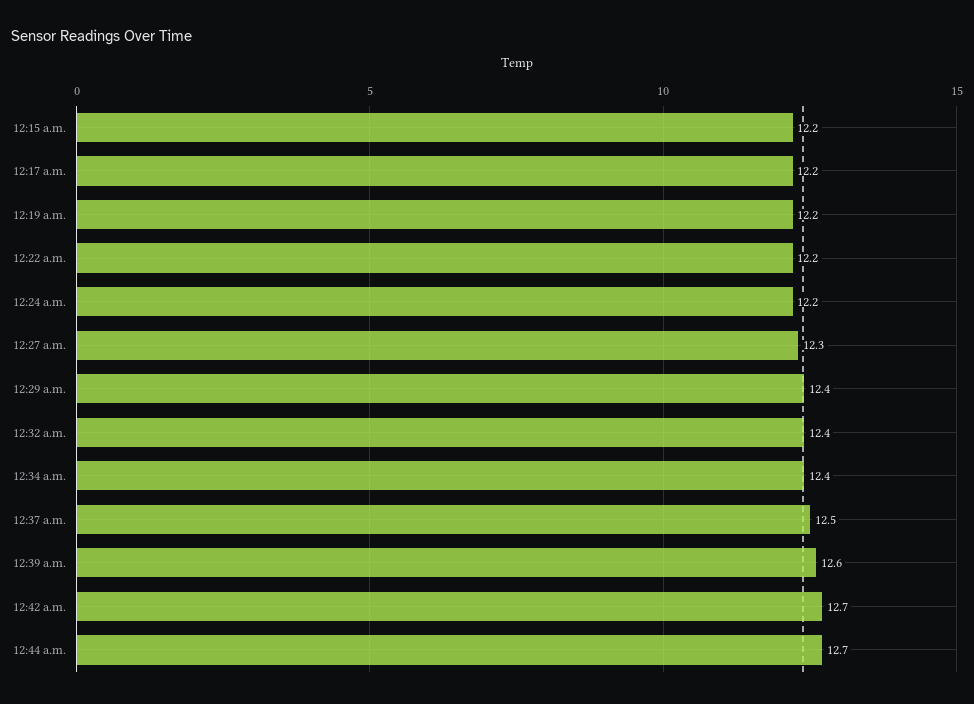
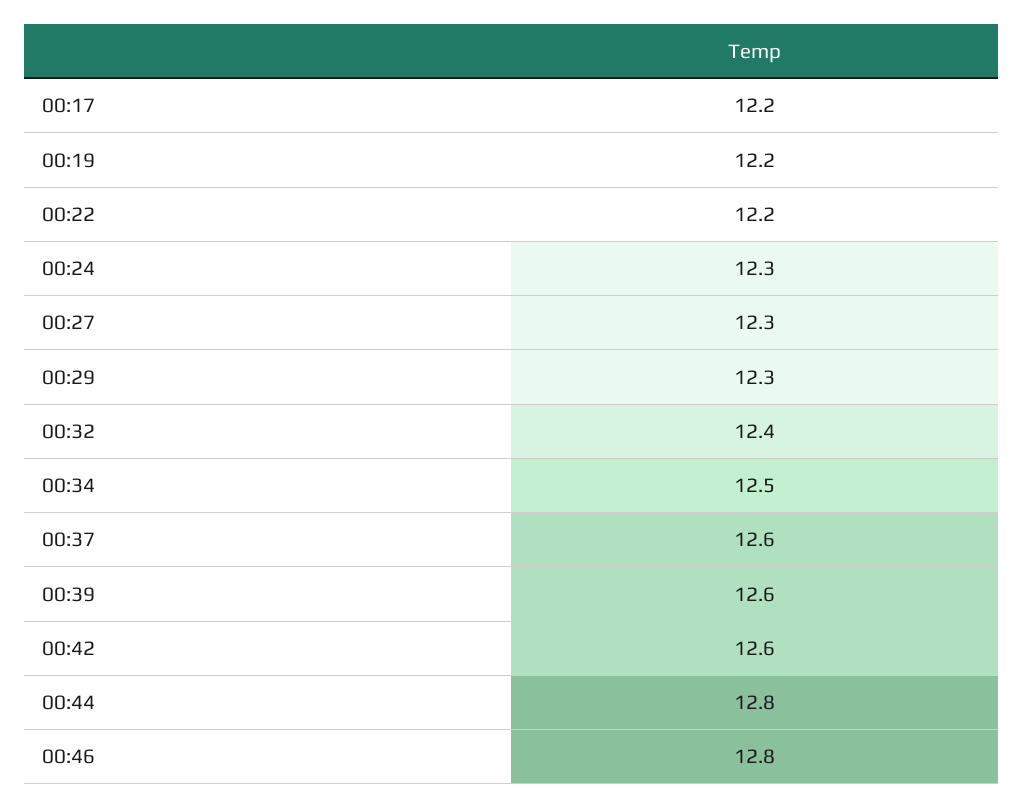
12:15 a.m.: 12.2 -> none
12:24 a.m.: 12.2 -> 12.3
12:29 a.m.: 12.4 -> 12.3
12:34 a.m.: 12.4 -> 12.5
12:37 a.m.: 12.5 -> 12.6
12:42 a.m.: 12.7 -> 12.6
12:44 a.m.: 12.7 -> 12.8
00:46: none -> 12.8

